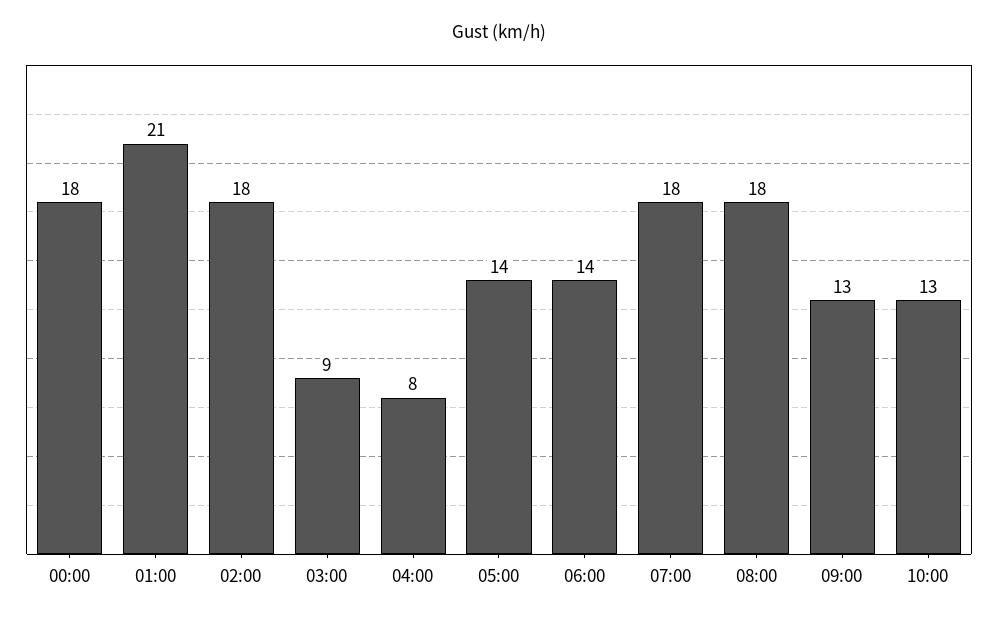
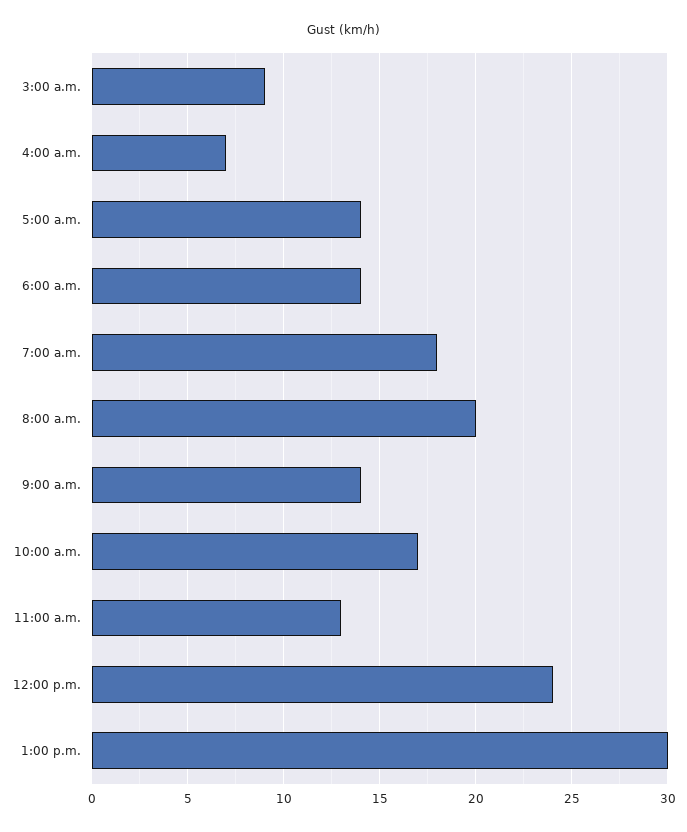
00:00: 18 -> none
01:00: 21 -> none
02:00: 18 -> none
04:00: 8 -> 7
08:00: 18 -> 20
09:00: 13 -> 14
10:00: 13 -> 17
11:00 a.m.: none -> 13
12:00 p.m.: none -> 24
1:00 p.m.: none -> 30

